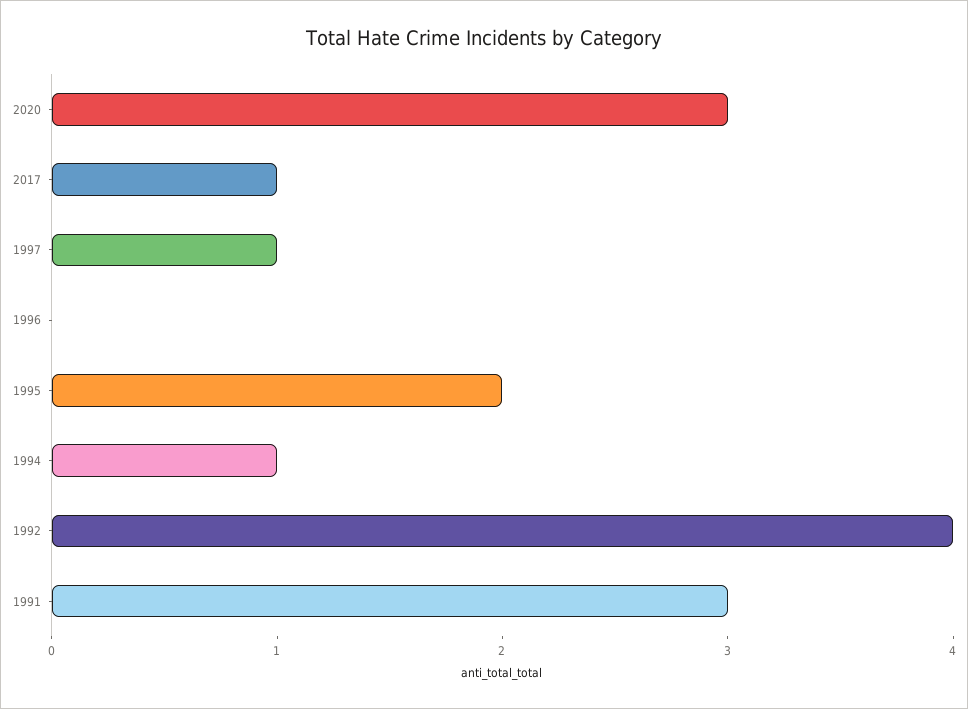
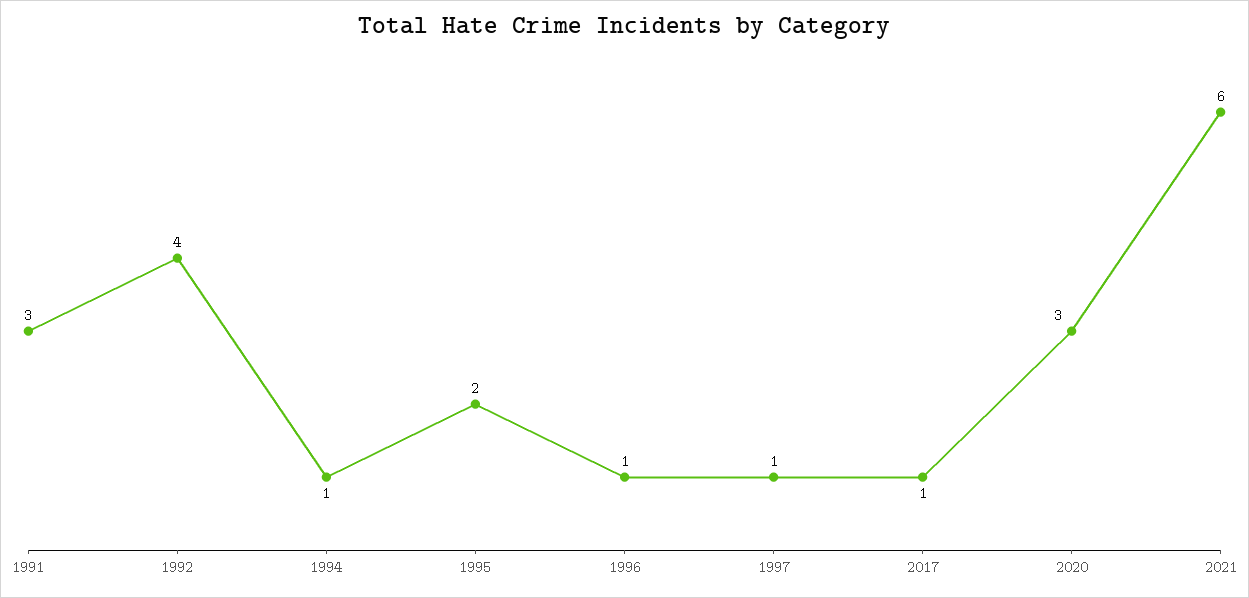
1996: 0 -> 1
2021: none -> 6

